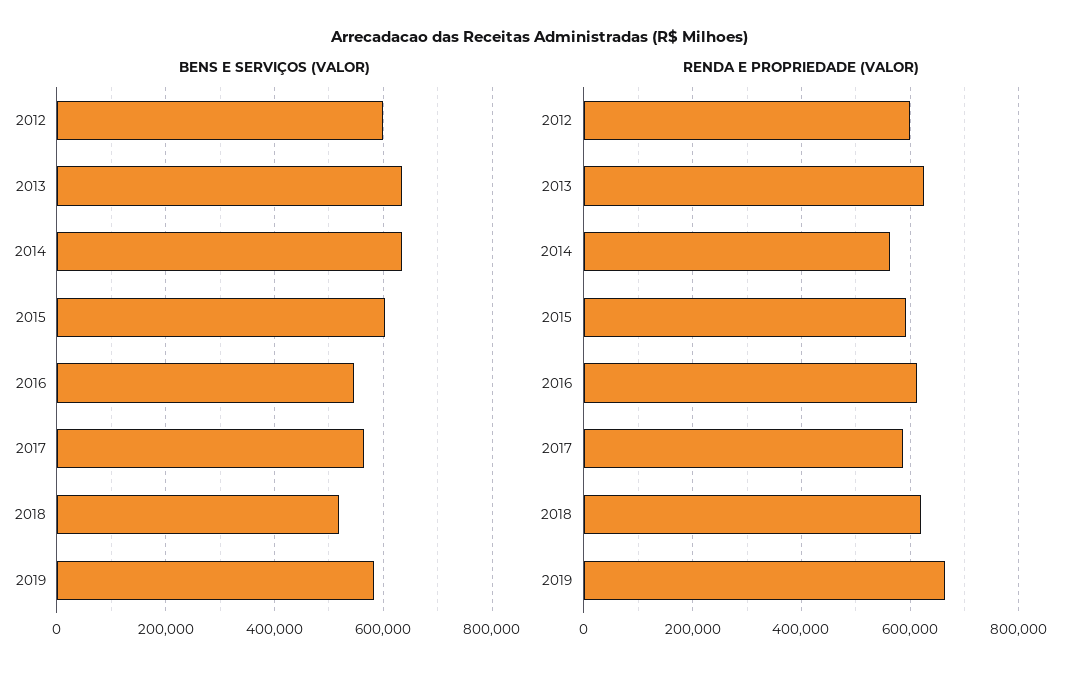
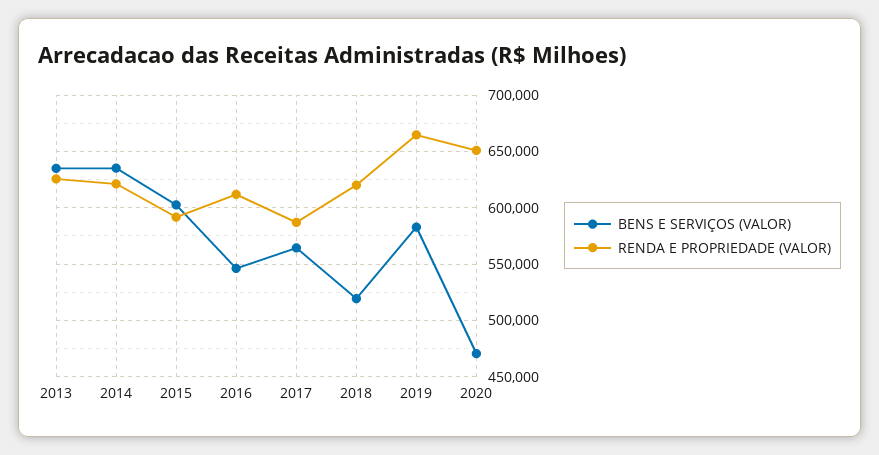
BENS E SERVIÇOS (VALOR), 2012: 600000 -> none
RENDA E PROPRIEDADE (VALOR), 2012: 600000 -> none
RENDA E PROPRIEDADE (VALOR), 2014: 560000 -> 620000
BENS E SERVIÇOS (VALOR), 2020: none -> 470000
RENDA E PROPRIEDADE (VALOR), 2020: none -> 650000

